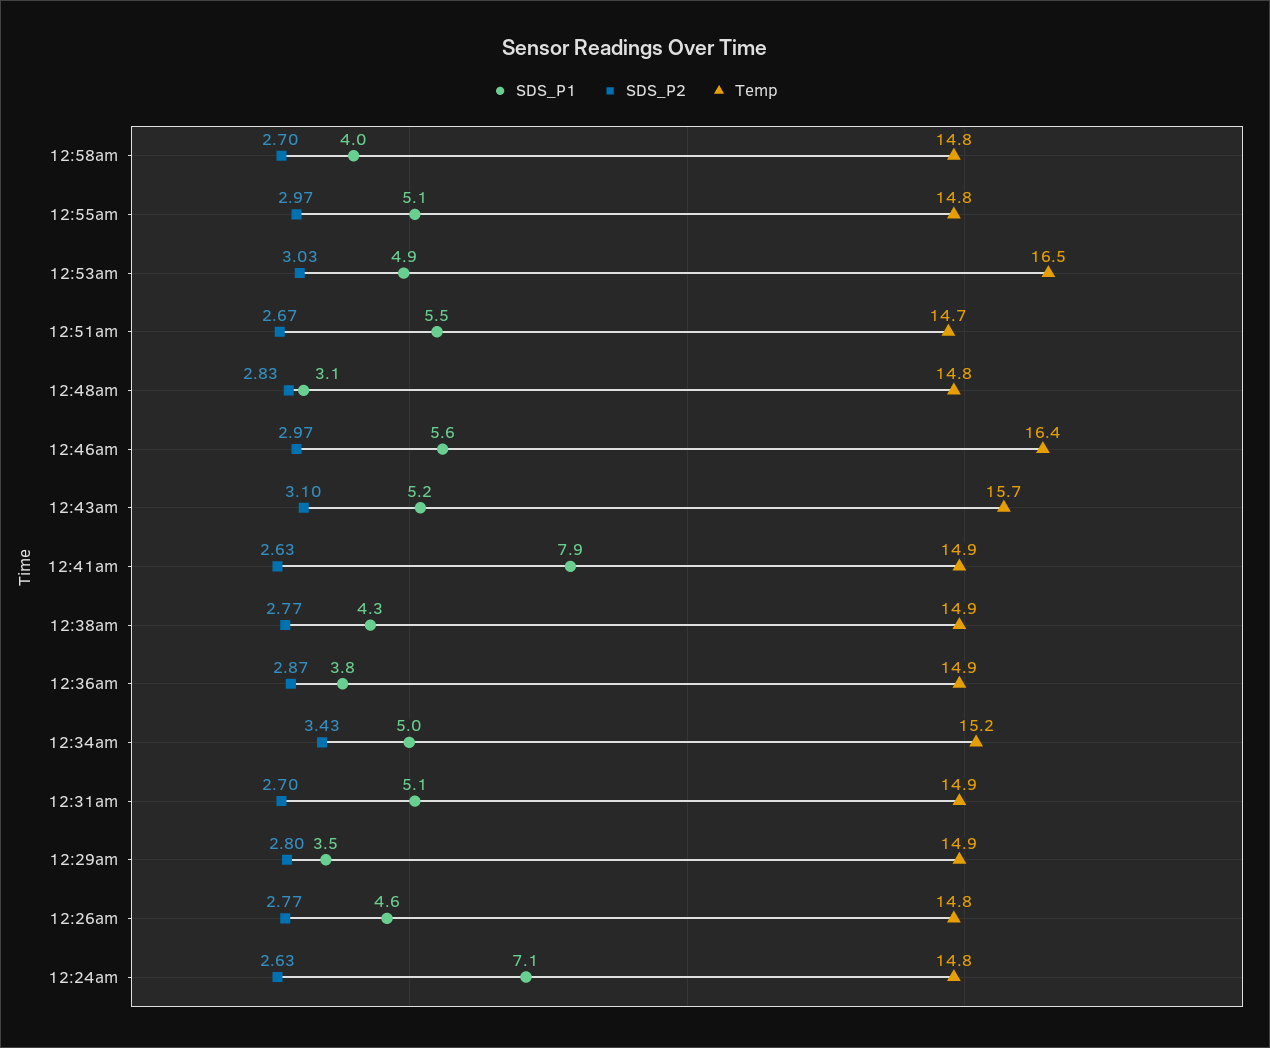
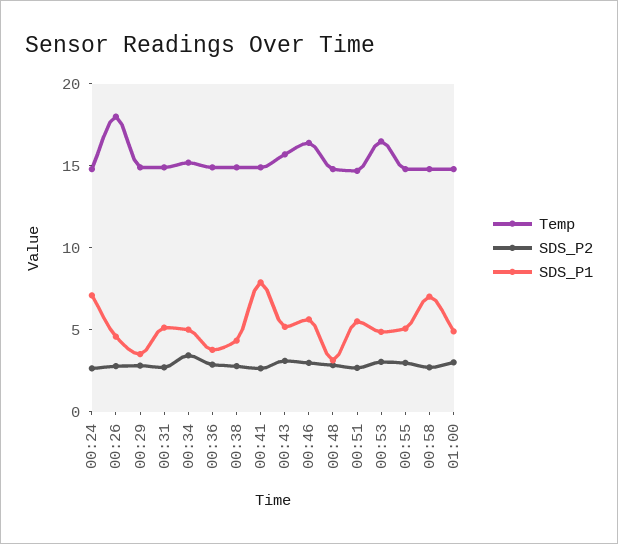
SDS_P1, 12:58am: 4 -> 7
Temp, 12:26am: 14.8 -> 18
Temp, 01:00: none -> 15
SDS_P2, 01:00: none -> 3
SDS_P1, 01:00: none -> 5

